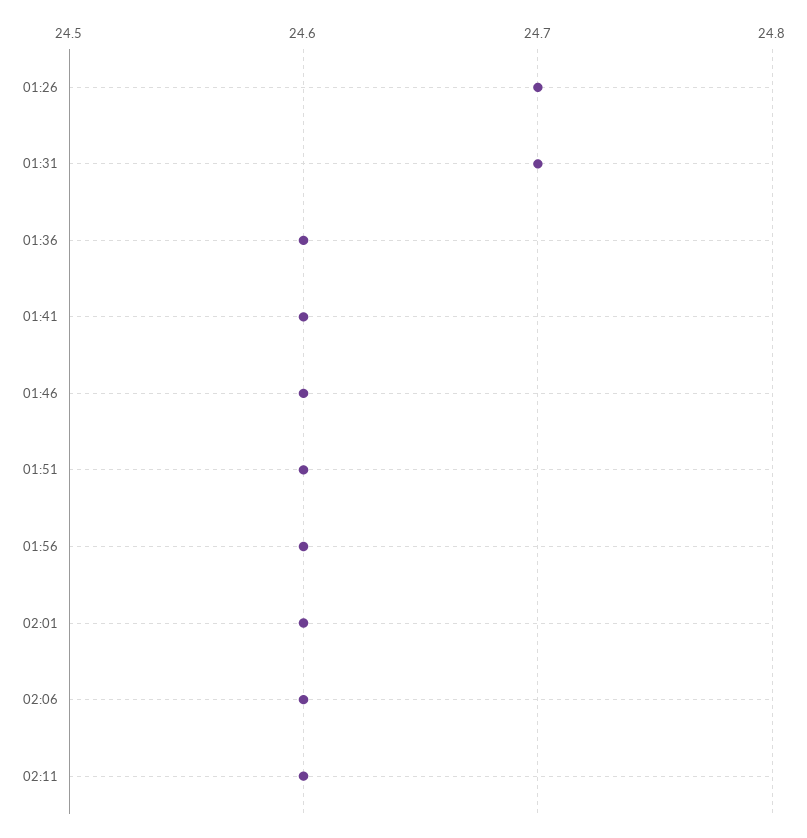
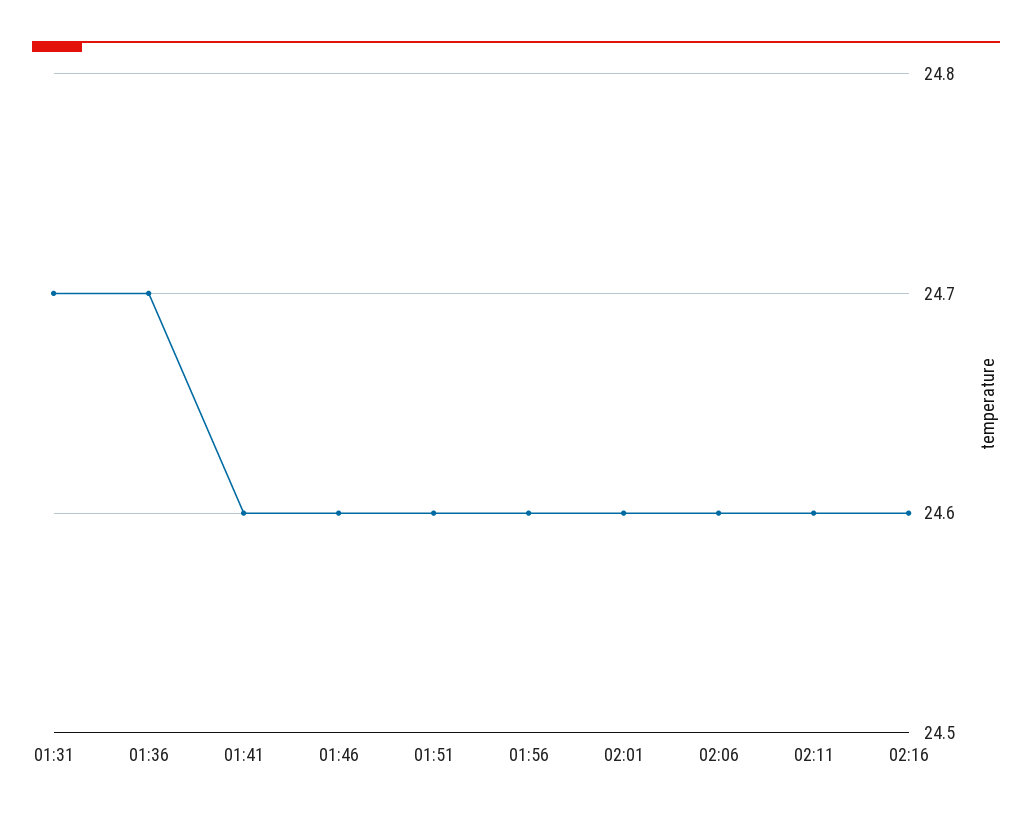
01:26: 24.7 -> none
01:36: 24.6 -> 24.7
02:16: none -> 24.6

